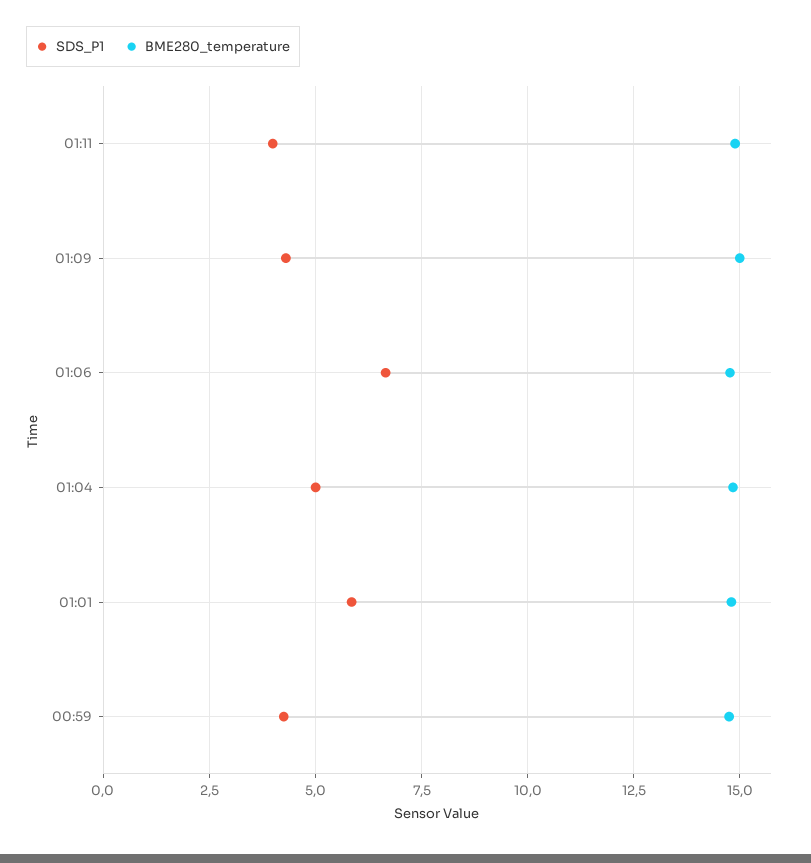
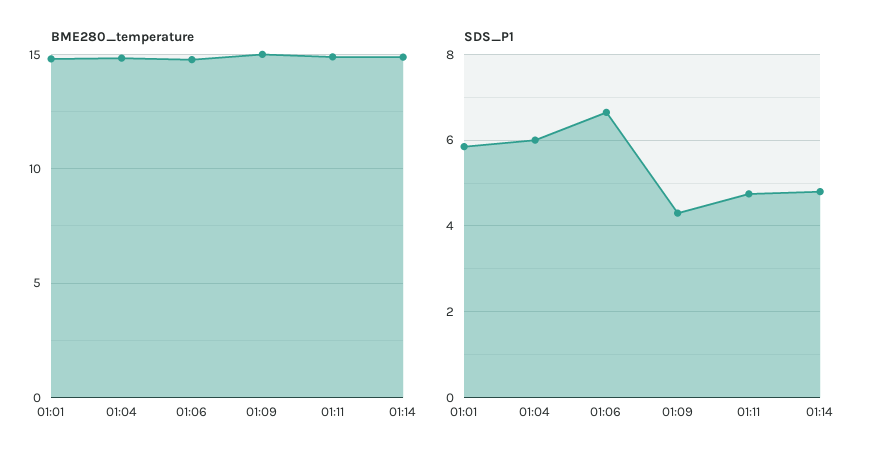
SDS_P1, 01:11: 4 -> 4.8
SDS_P1, 01:04: 5 -> 6
SDS_P1, 00:59: 4.25 -> none
BME280_temperature, 00:59: 14.75 -> none
BME280_temperature, 01:14: none -> 15
SDS_P1, 01:14: none -> 4.8

